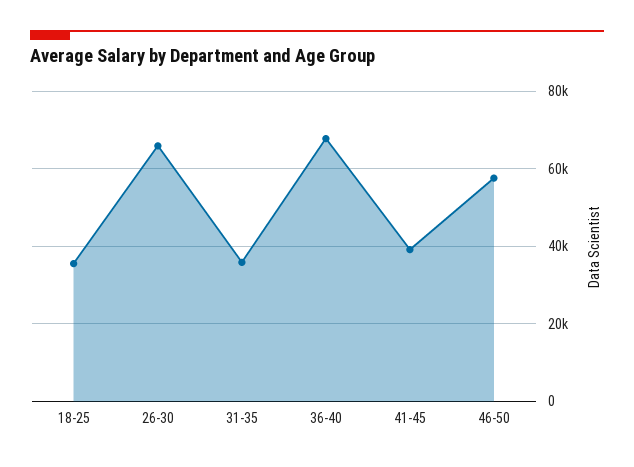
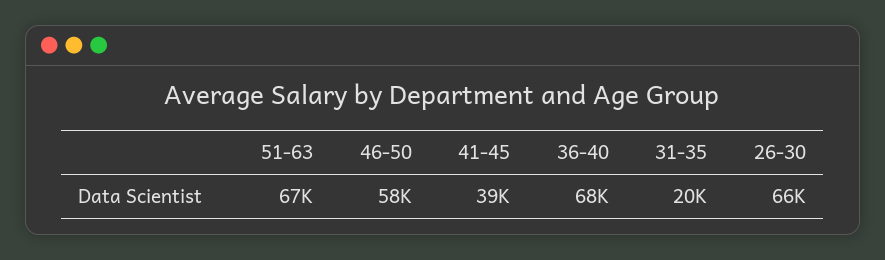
18-25: 36000 -> none
31-35: 36000 -> 20000
51-63: none -> 67000

